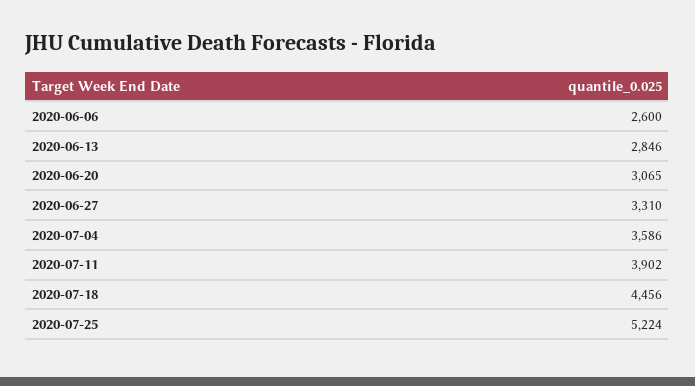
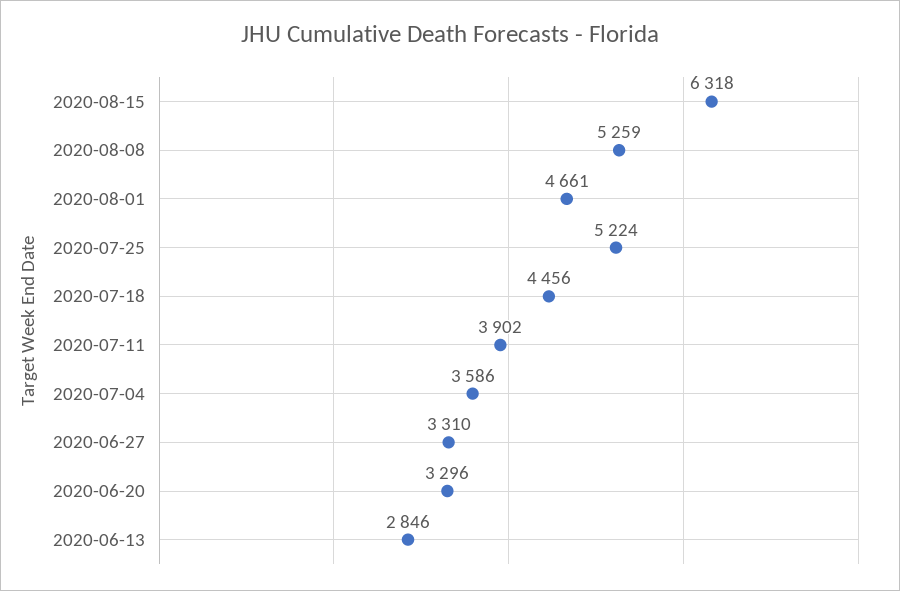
2020-06-06: 2600 -> none
2020-06-20: 3065 -> 3296
2020-08-15: none -> 6318
2020-08-08: none -> 5259
2020-08-01: none -> 4661

